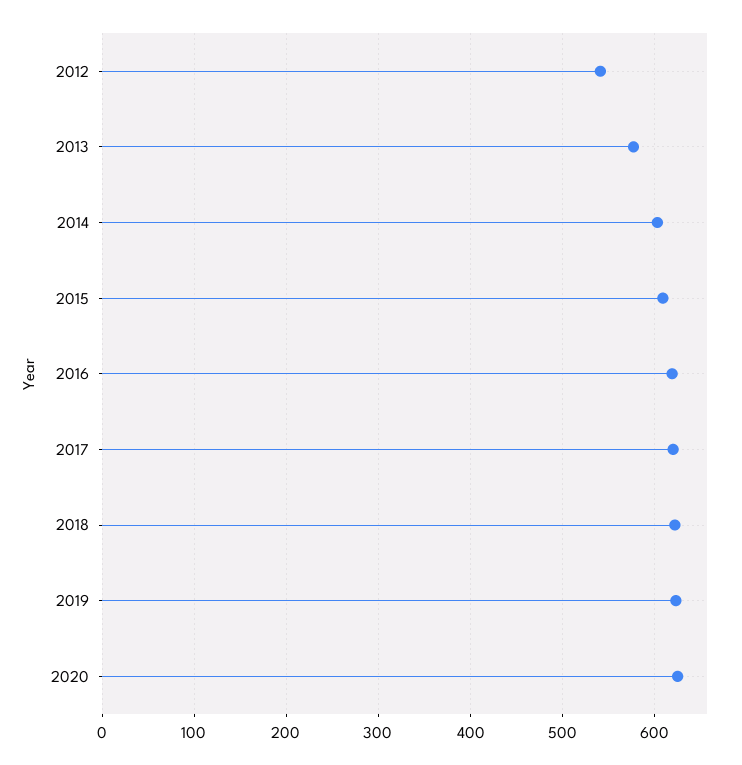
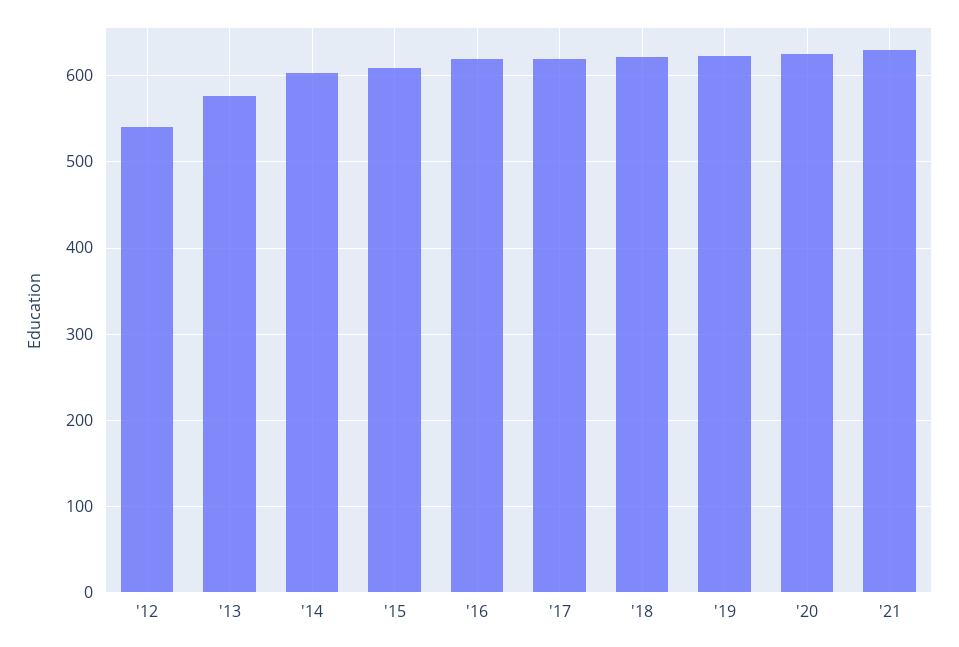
'21: none -> 630

